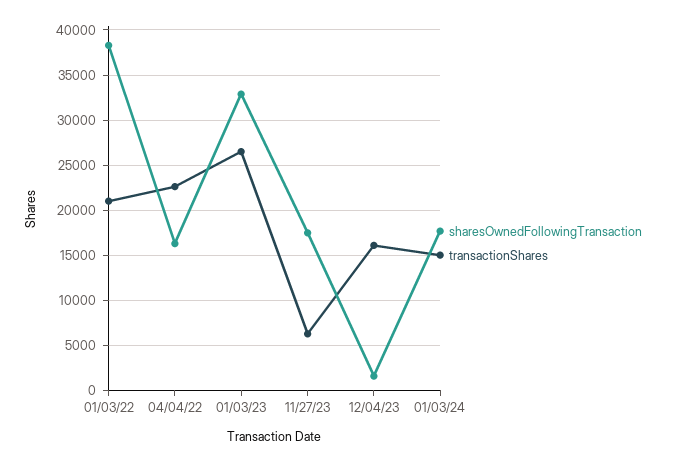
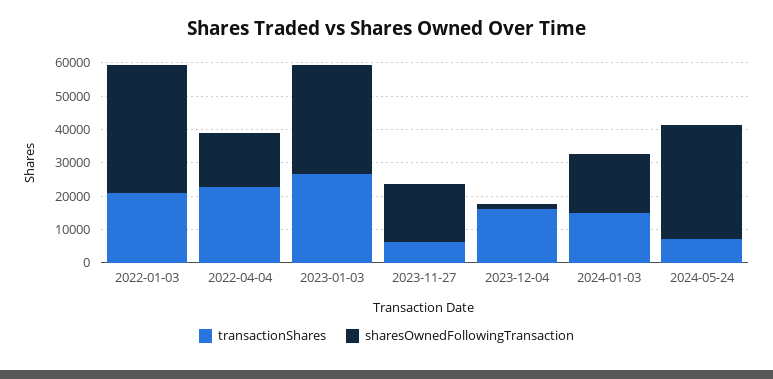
transactionShares, 2024-05-24: none -> 7500
sharesOwnedFollowingTransaction, 2024-05-24: none -> 35000

